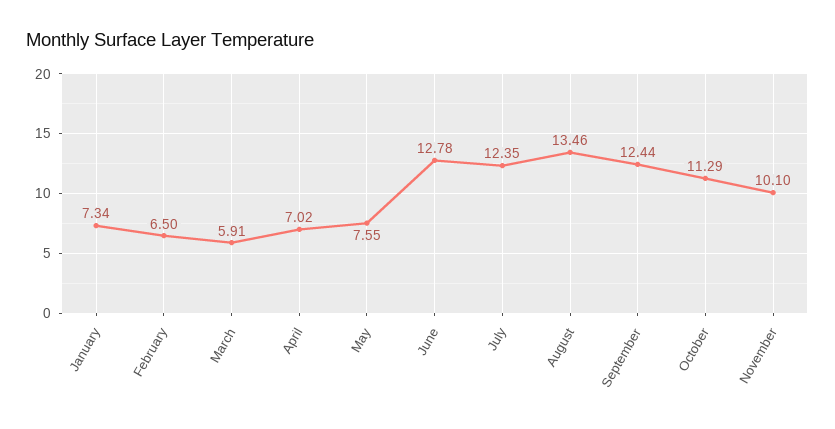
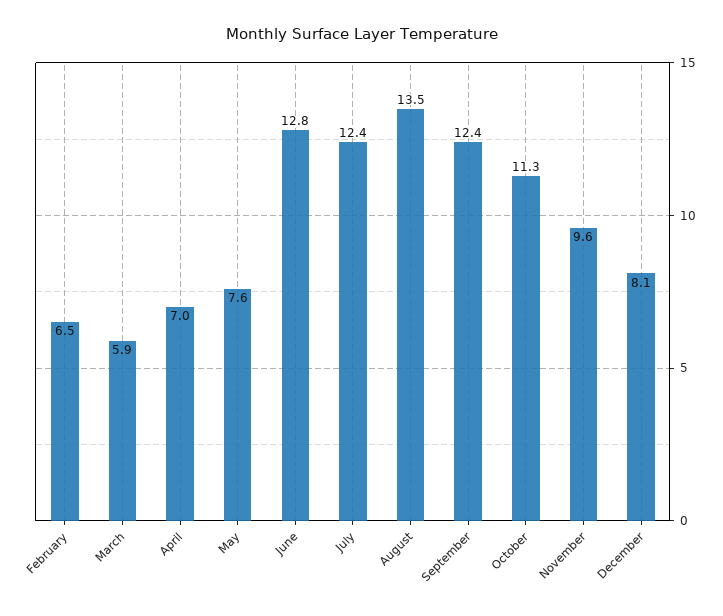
January: 7.34 -> none
November: 10.1 -> 9.6
December: none -> 8.1

